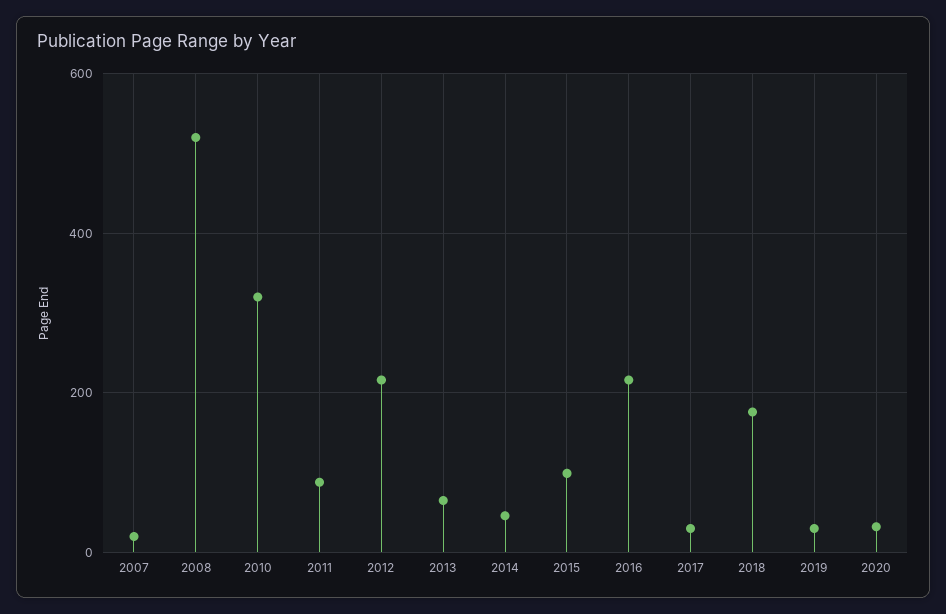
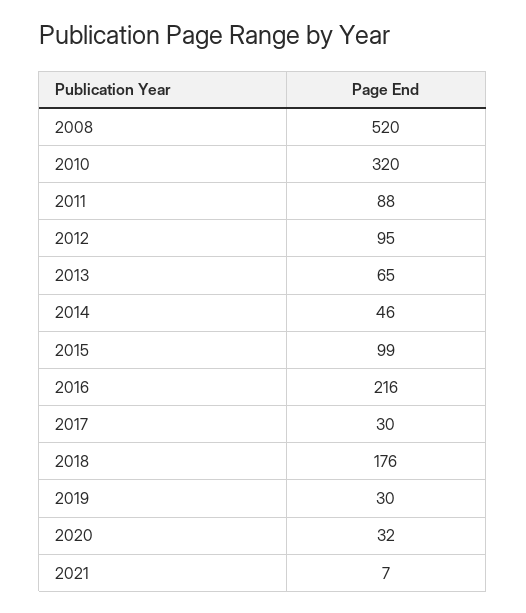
2007: 20 -> none
2012: 220 -> 95
2021: none -> 7

